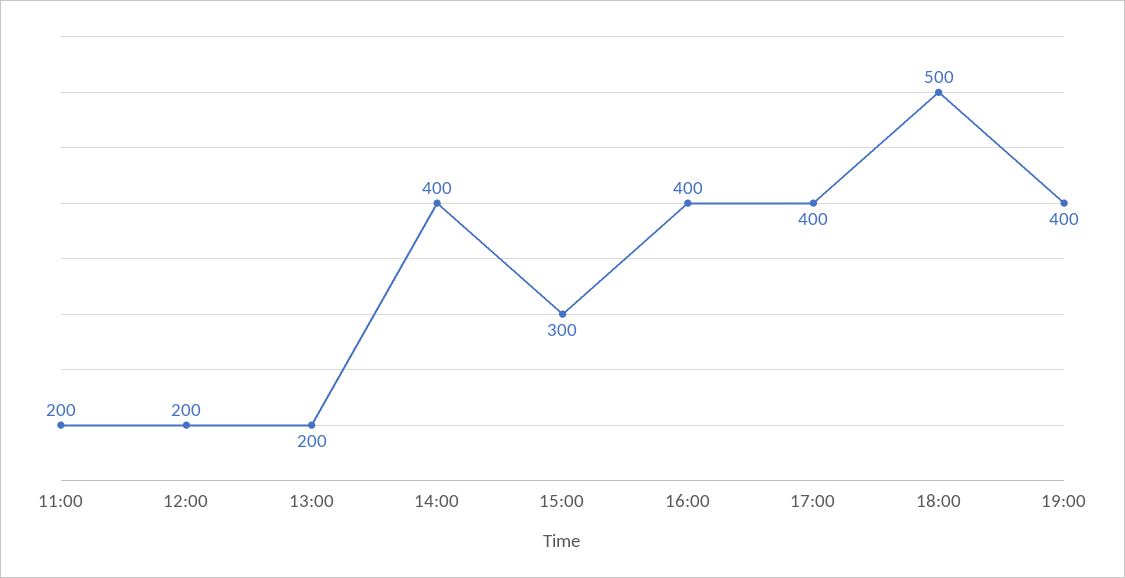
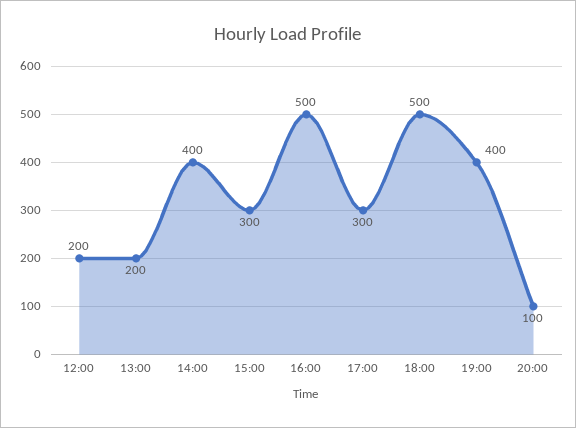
11:00: 200 -> none
16:00: 400 -> 500
17:00: 400 -> 300
20:00: none -> 100

